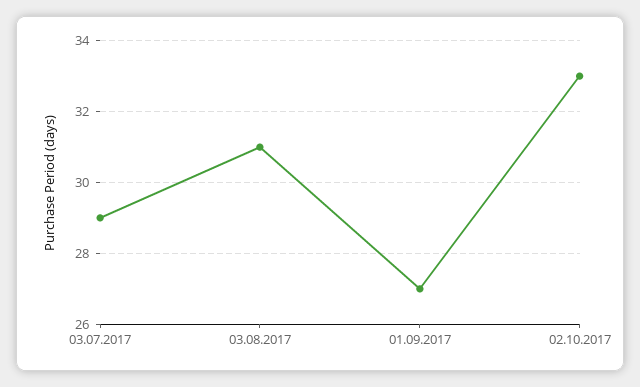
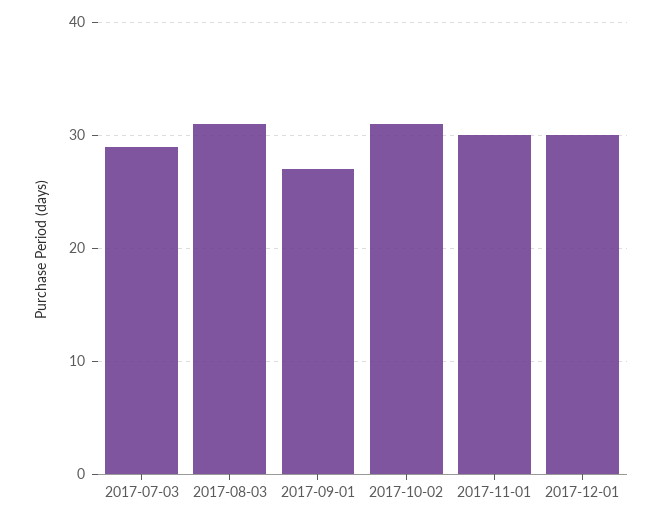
02.10.2017: 33 -> 31
2017-11-01: none -> 30
2017-12-01: none -> 30

